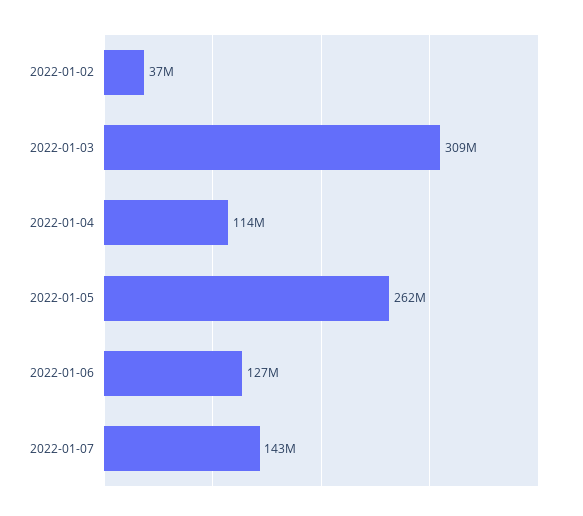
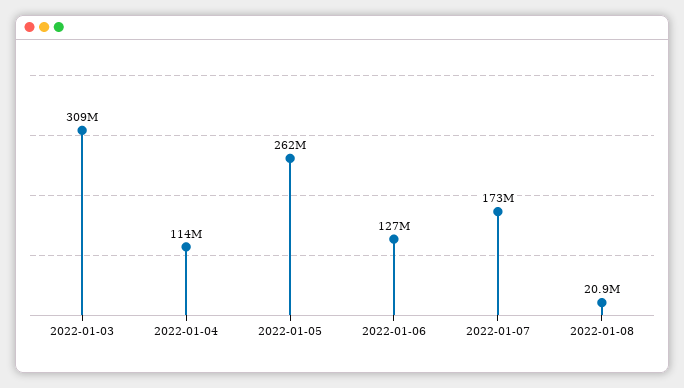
2022-01-02: 37000000 -> none
2022-01-07: 143000000 -> 173000000
2022-01-08: none -> 20900000

